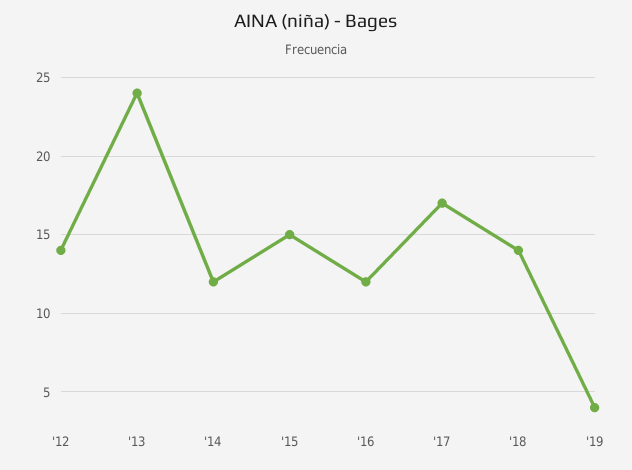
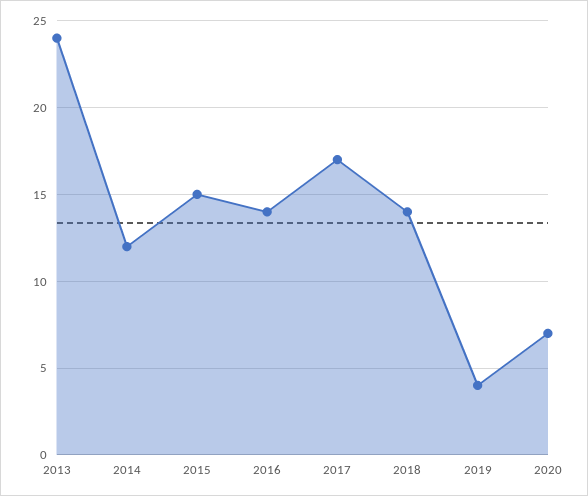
'12: 14 -> none
'16: 12 -> 14
2020: none -> 7

